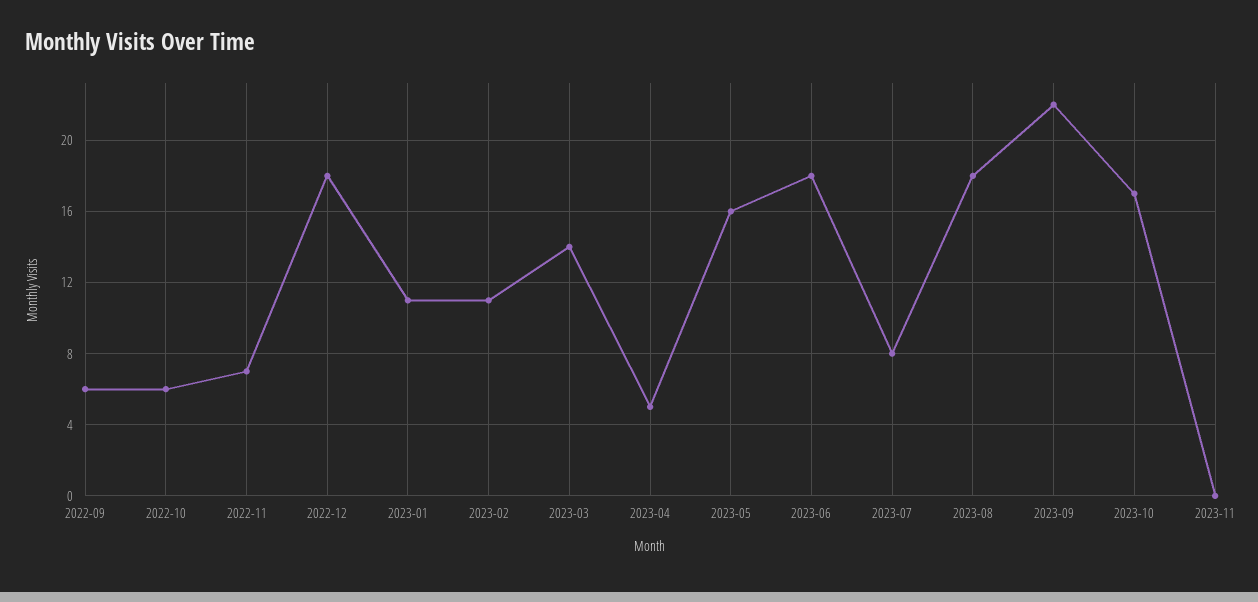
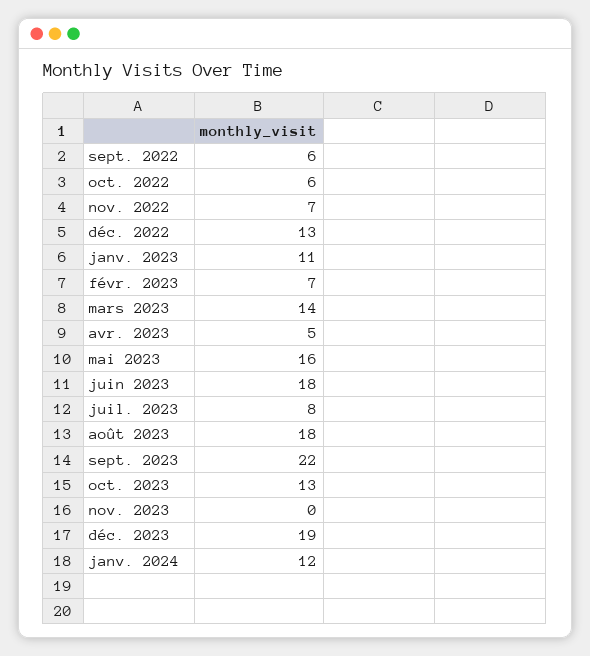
2022-12: 18 -> 13
2023-02: 11 -> 7
2023-10: 17 -> 13
déc. 2023: none -> 19
janv. 2024: none -> 12

